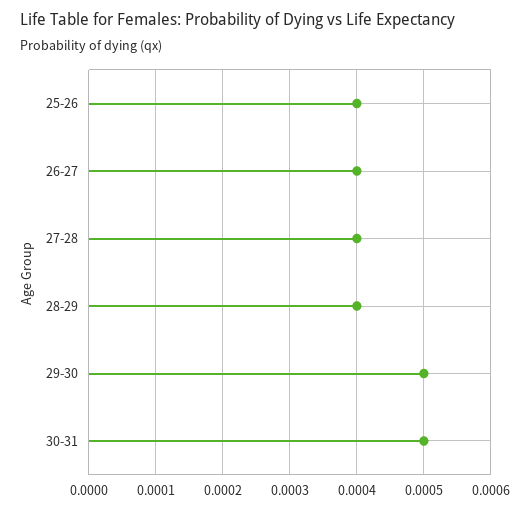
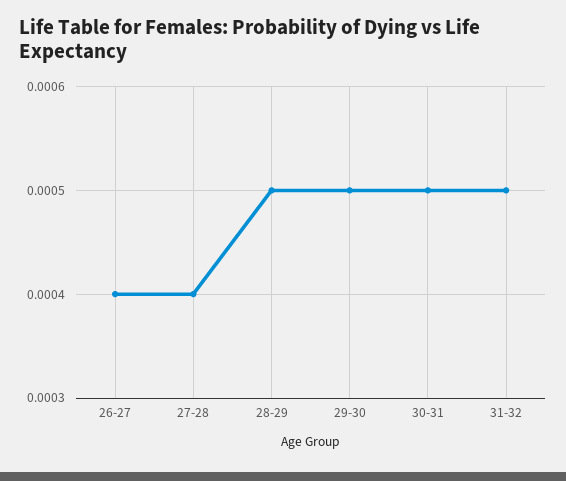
25-26: 0.0004 -> none
28-29: 0.0004 -> 0.0005
31-32: none -> 0.0005

